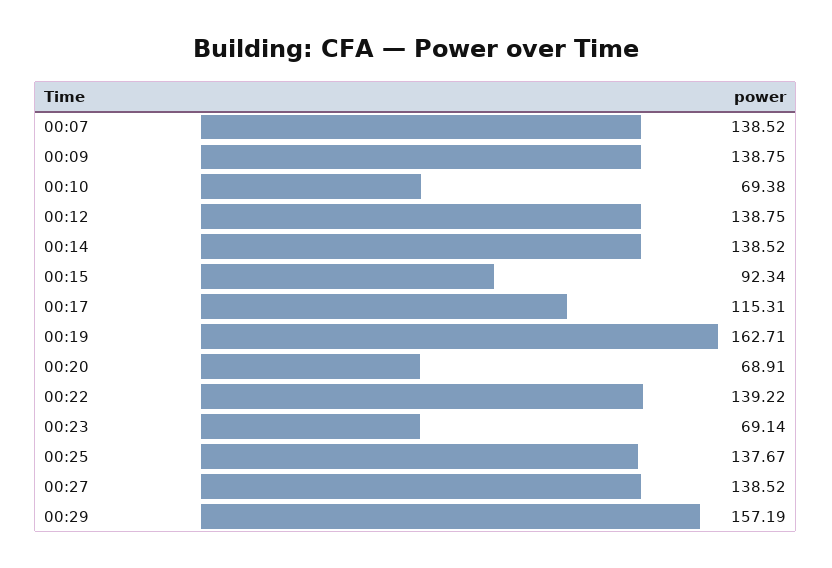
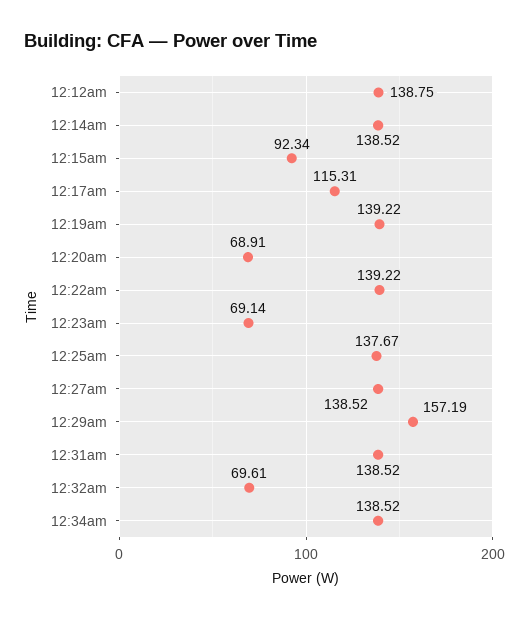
00:07: 138.52 -> none
00:09: 138.75 -> none
00:10: 69.38 -> none
00:19: 162.71 -> 139.22
12:31am: none -> 138.52
12:32am: none -> 69.61
12:34am: none -> 138.52

